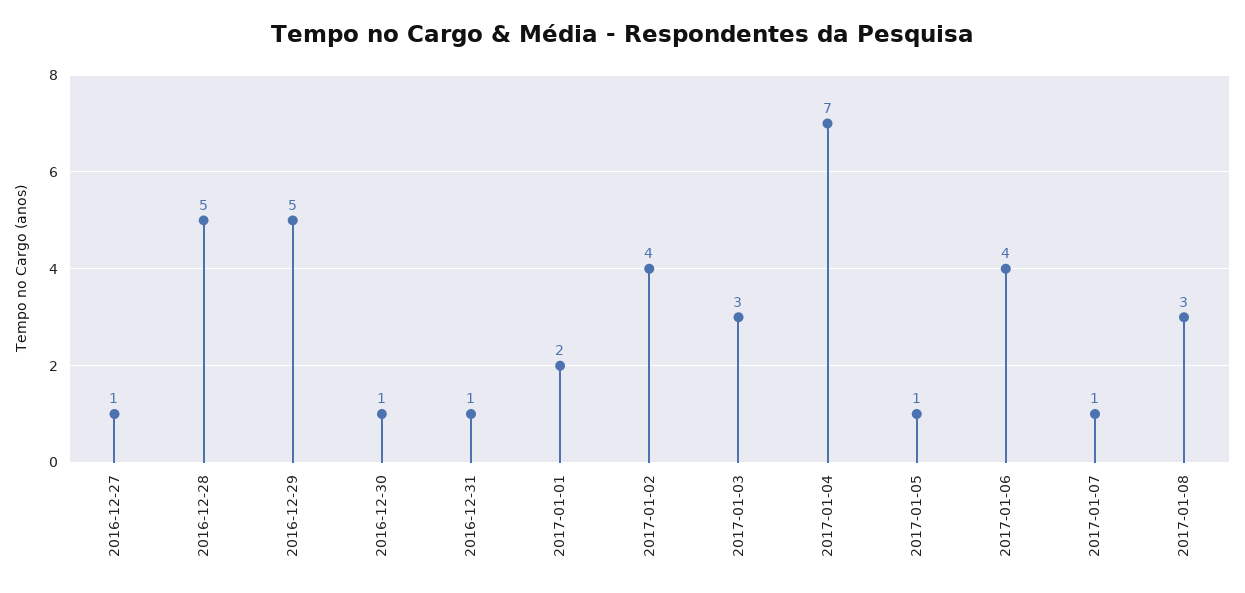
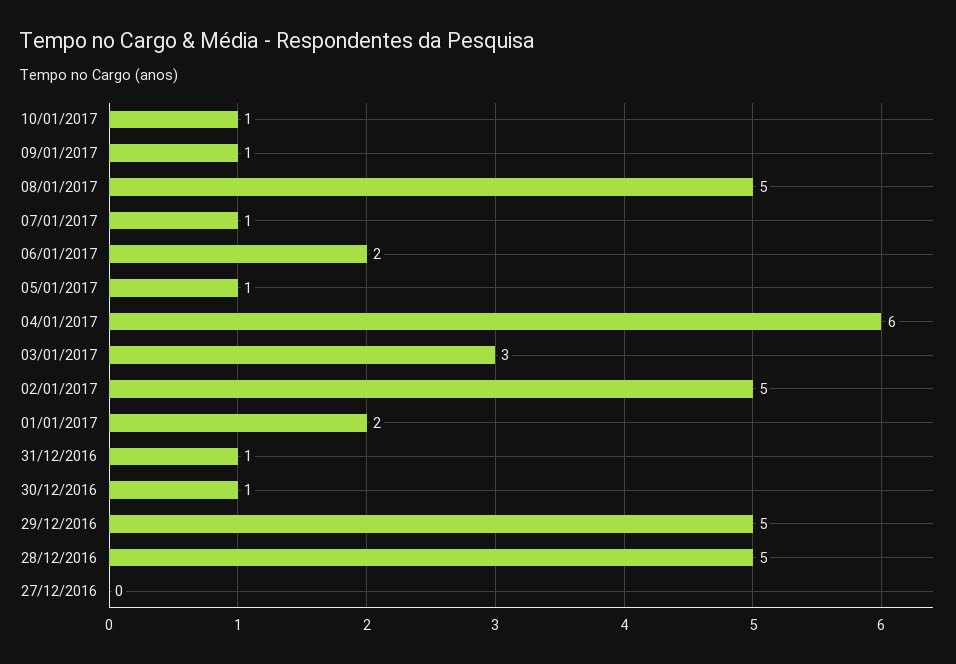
2016-12-27: 1 -> 0
2017-01-02: 4 -> 5
2017-01-04: 7 -> 6
2017-01-06: 4 -> 2
2017-01-08: 3 -> 5
10/01/2017: none -> 1
09/01/2017: none -> 1

